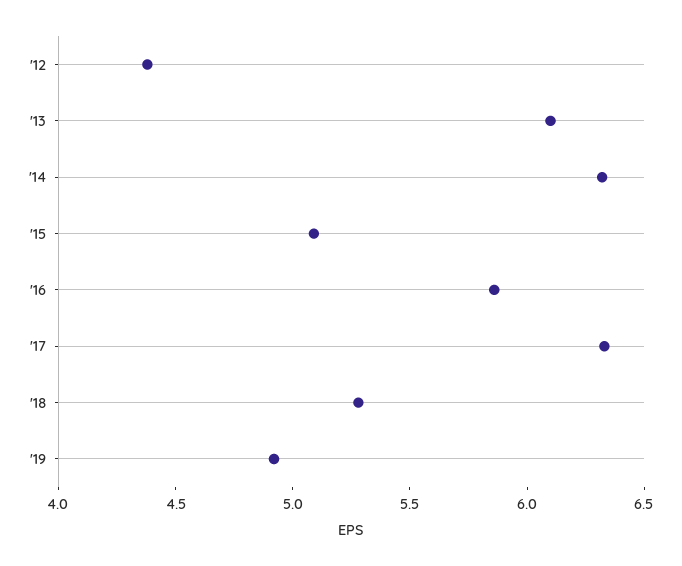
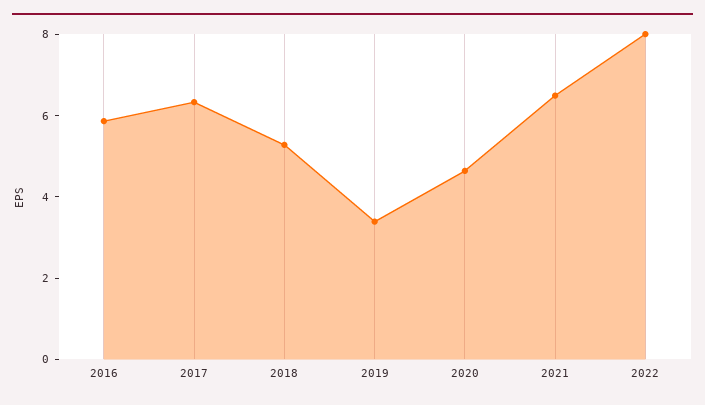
'12: 4.4 -> none
'13: 6.1 -> none
'14: 6.3 -> none
'15: 5.1 -> none
'19: 4.9 -> 3.5
2020: none -> 4.5
2021: none -> 6.5
2022: none -> 8

